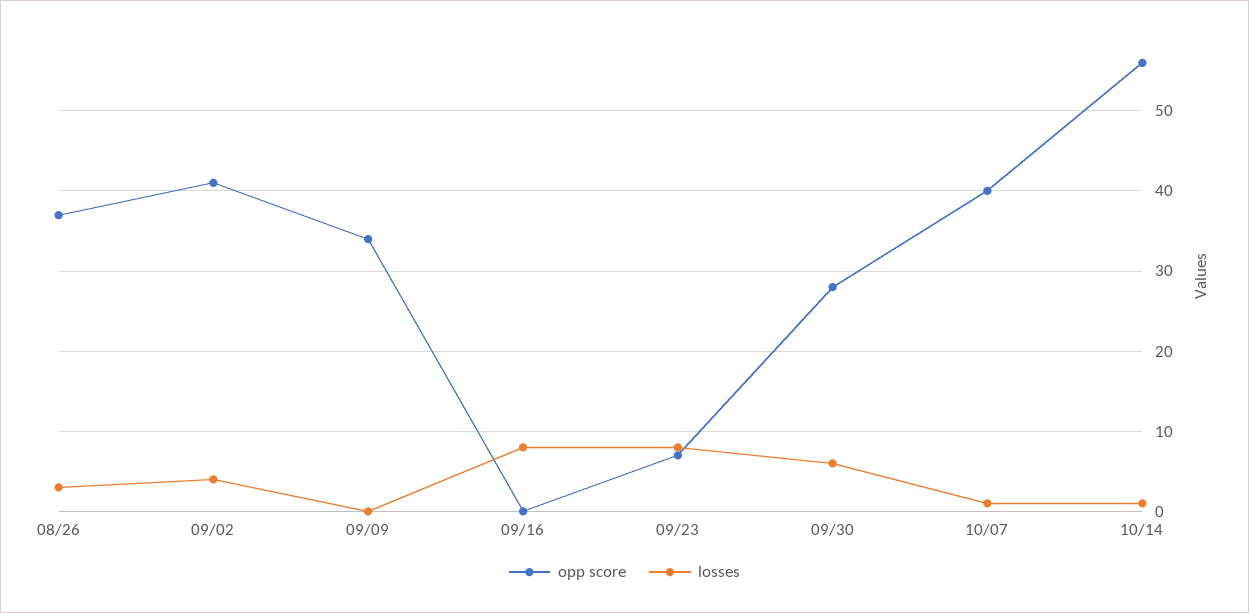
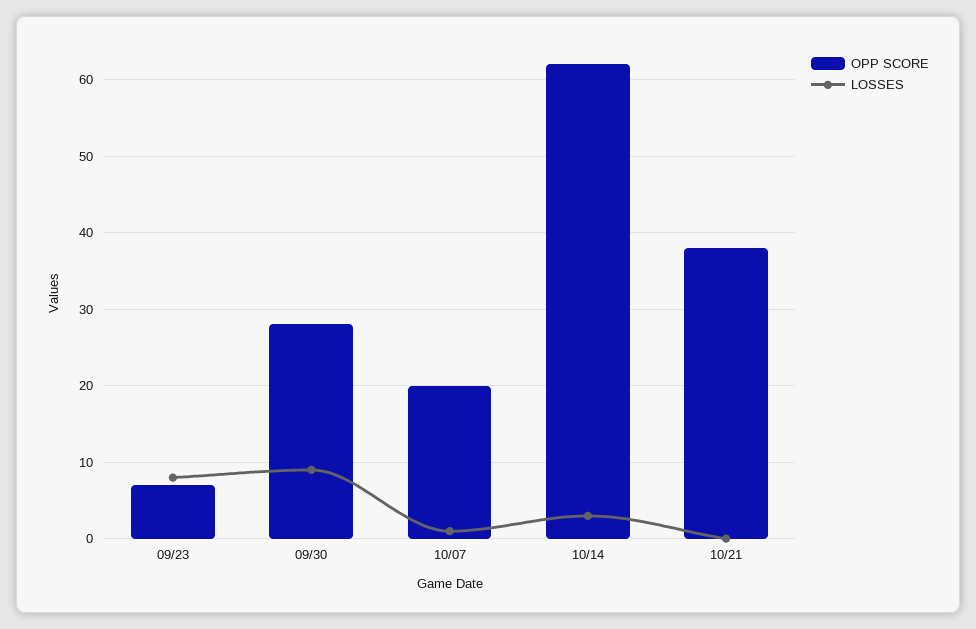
opp score, 08/26: 37 -> none
losses, 08/26: 3 -> none
opp score, 09/02: 41 -> none
losses, 09/02: 4 -> none
opp score, 09/09: 34 -> none
losses, 09/09: 0 -> none
opp score, 09/16: 0 -> none
losses, 09/16: 8 -> none
losses, 09/30: 6 -> 9
opp score, 10/07: 40 -> 20
opp score, 10/14: 56 -> 62
losses, 10/14: 1 -> 3
opp score, 10/21: none -> 38
losses, 10/21: none -> 0

